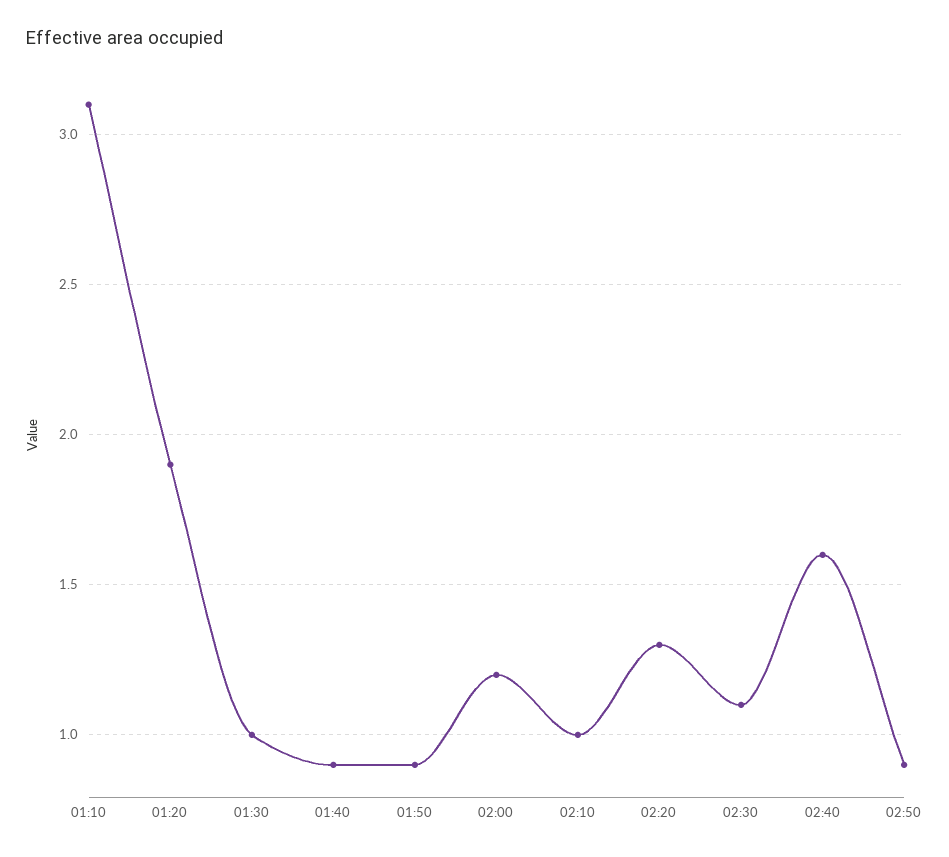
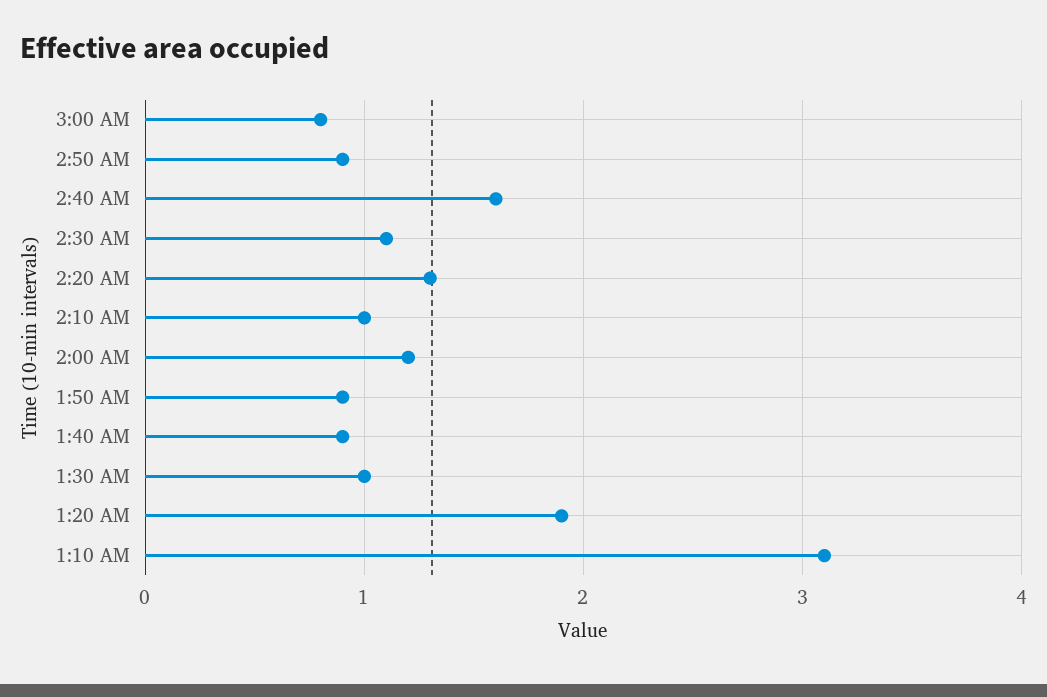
3:00 AM: none -> 0.8

